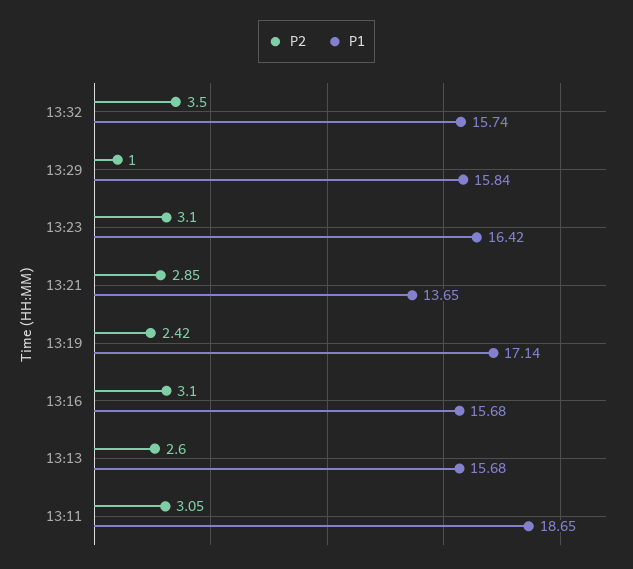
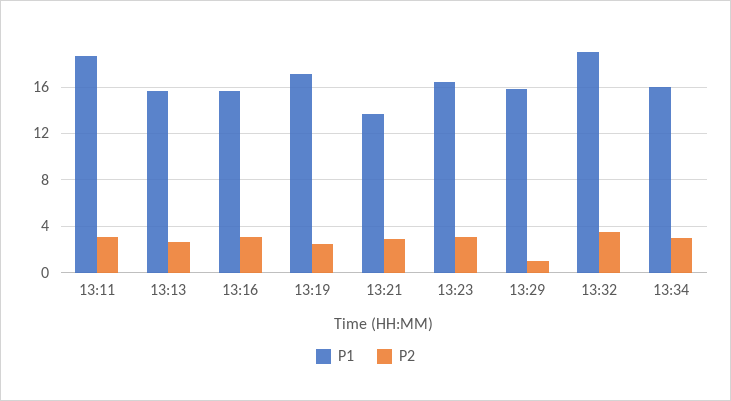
P1, 13:32: 15.74 -> 19
P1, 13:34: none -> 16
P2, 13:34: none -> 3

